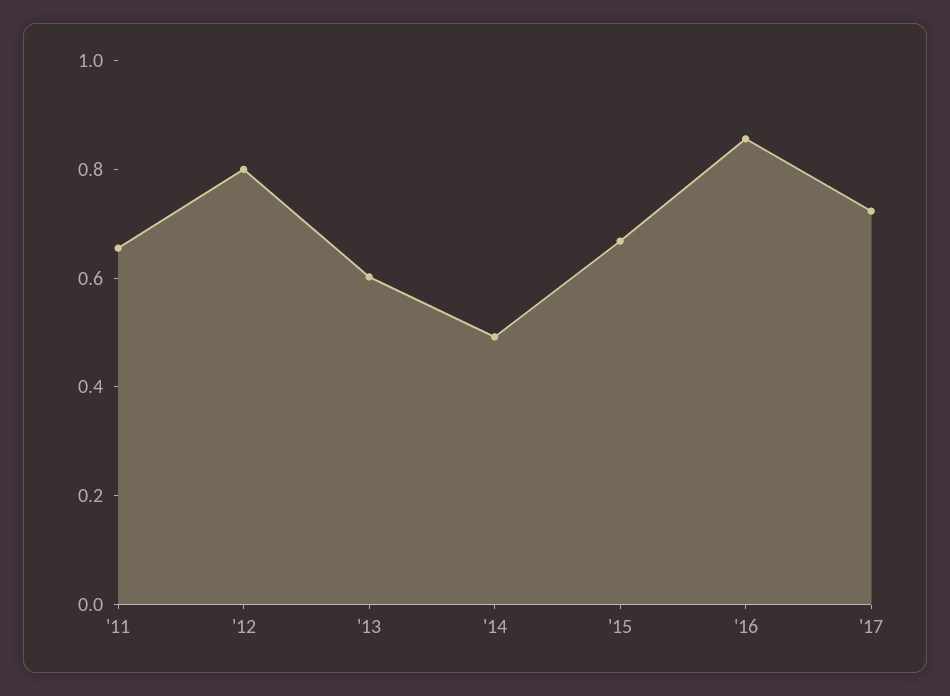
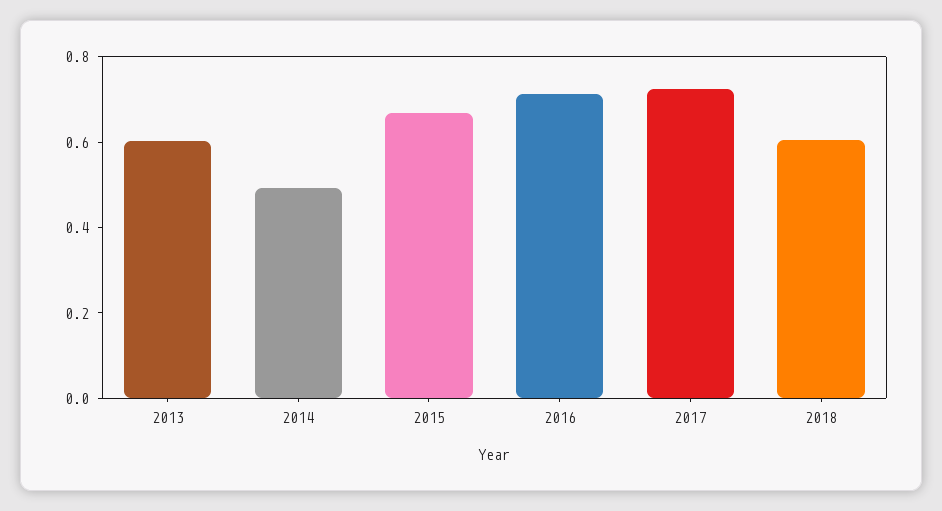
'11: 0.65 -> none
'12: 0.8 -> none
'16: 0.85 -> 0.7
2018: none -> 0.6

